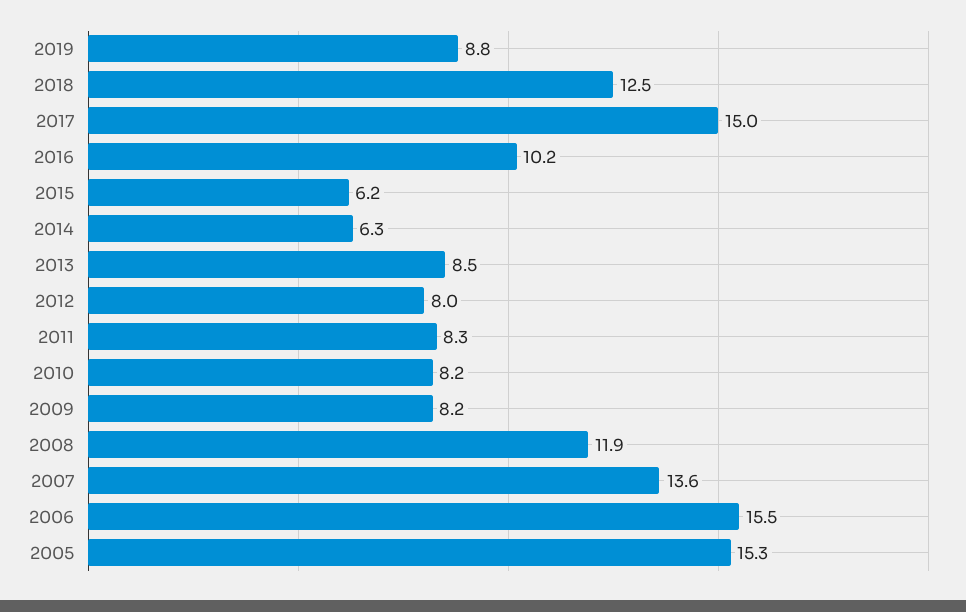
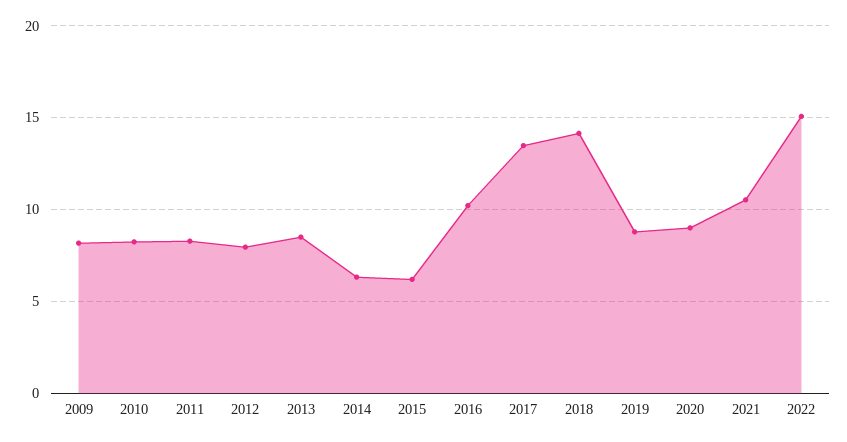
2018: 12.5 -> 14
2017: 15 -> 13.5
2008: 11.9 -> none
2007: 13.6 -> none
2006: 15.5 -> none
2005: 15.3 -> none
2020: none -> 9
2021: none -> 10.5
2022: none -> 15

